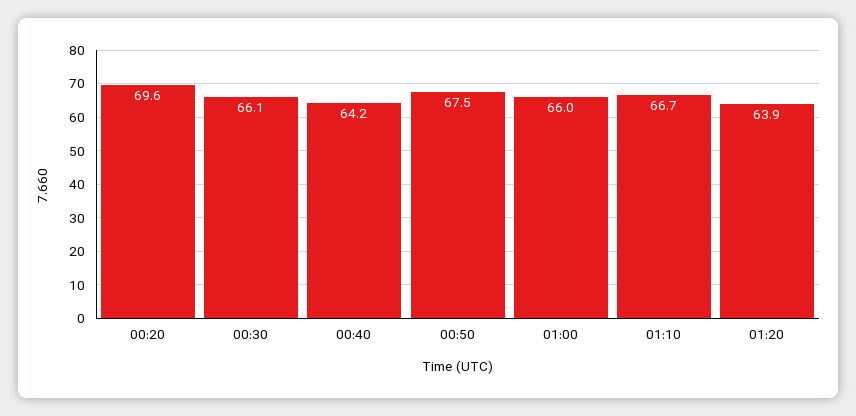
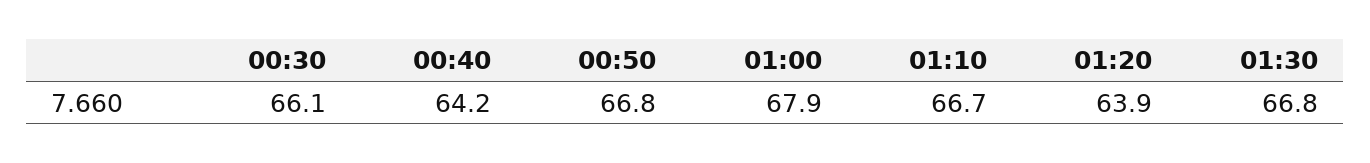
00:20: 69.6 -> none
00:50: 67.5 -> 66.8
01:00: 66 -> 67.9
01:30: none -> 66.8

